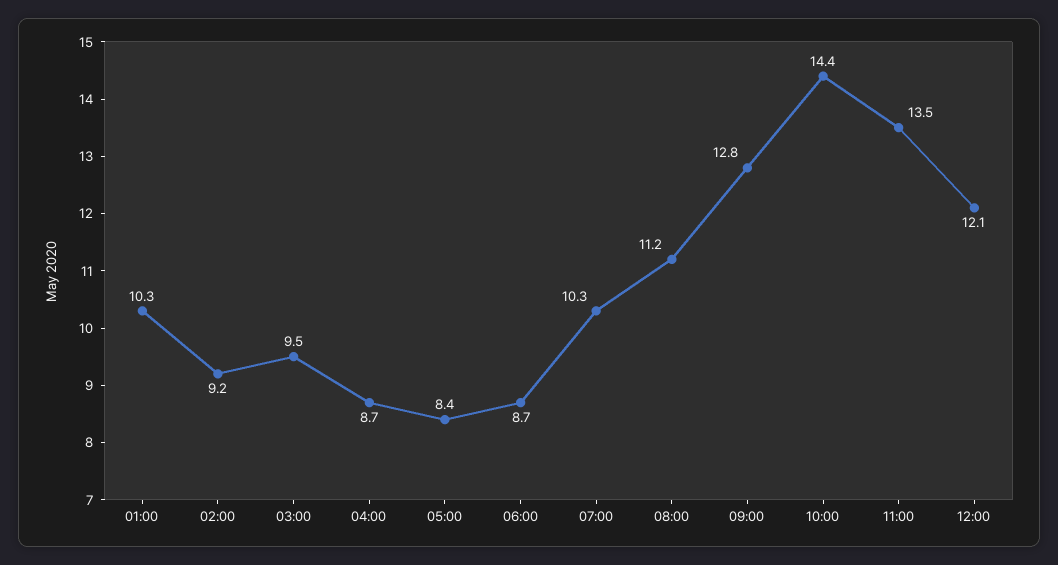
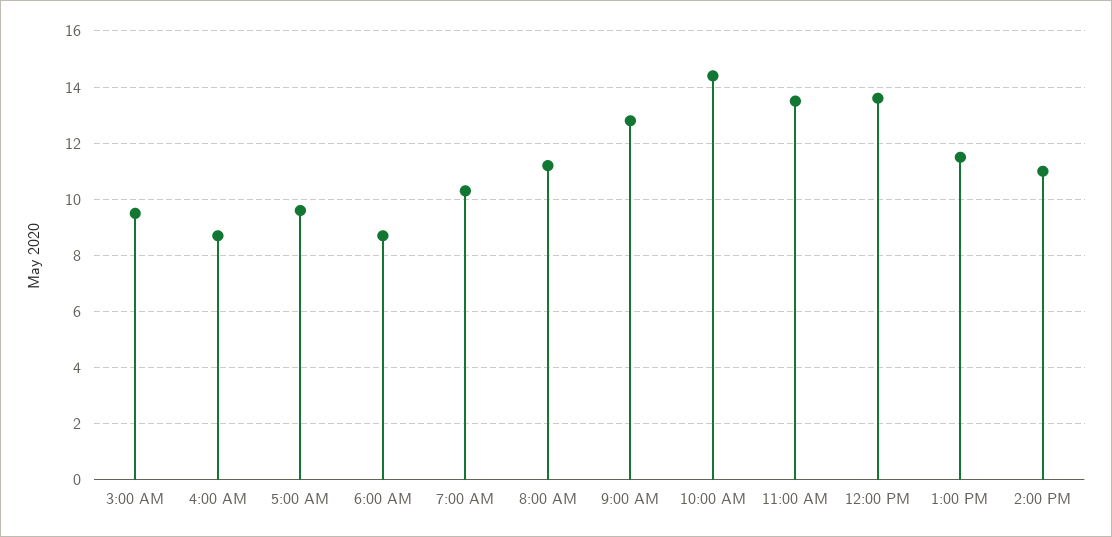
01:00: 10.3 -> none
02:00: 9.2 -> none
05:00: 8.4 -> 9.5
12:00: 12.1 -> 13.5
1:00 PM: none -> 11.5
2:00 PM: none -> 11

